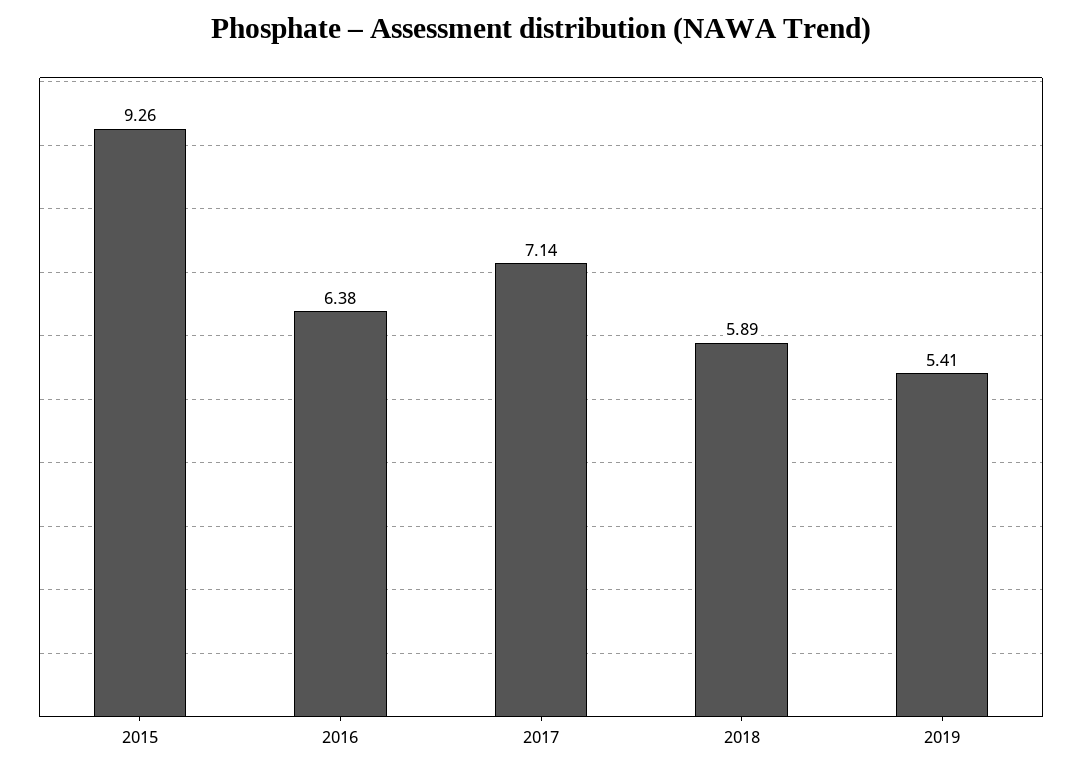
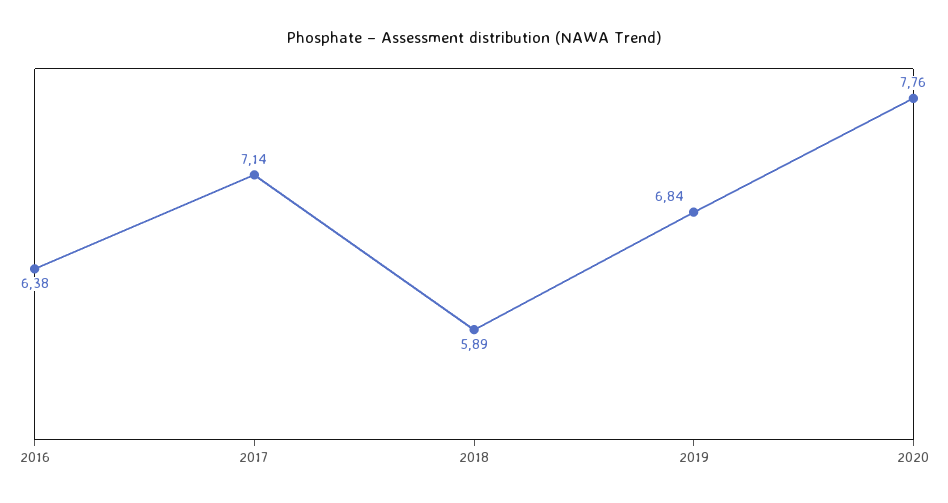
2015: 9.26 -> none
2019: 5.41 -> 6.84
2020: none -> 7.76

